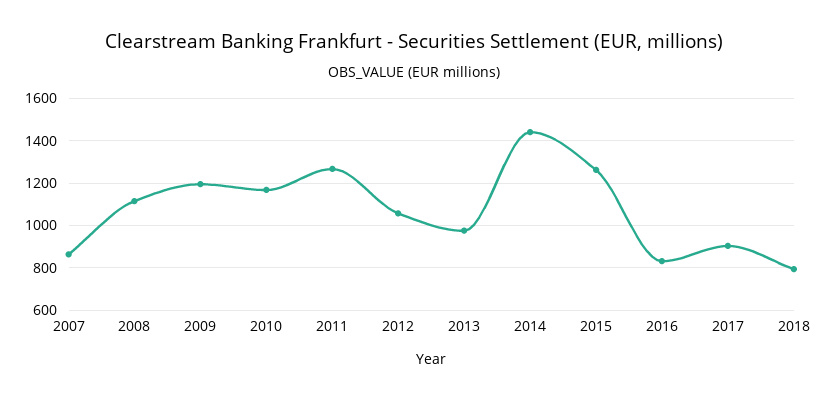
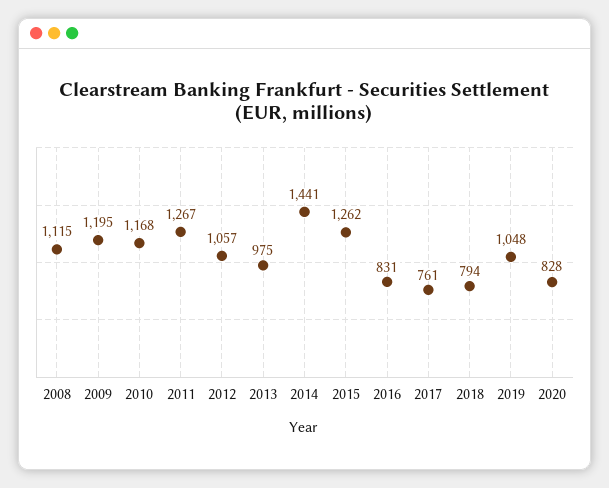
2007: 850 -> none
2017: 900 -> 761
2019: none -> 1048
2020: none -> 828

